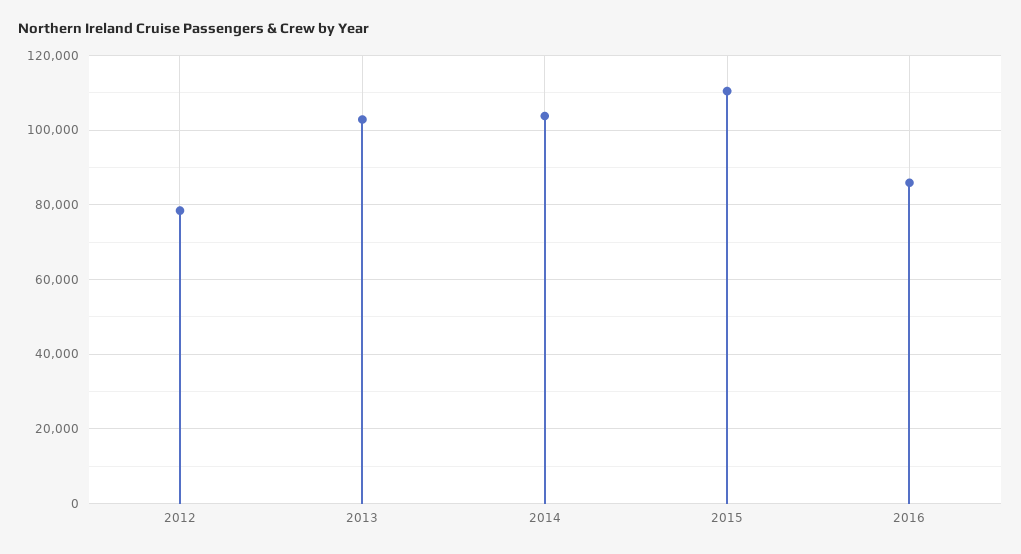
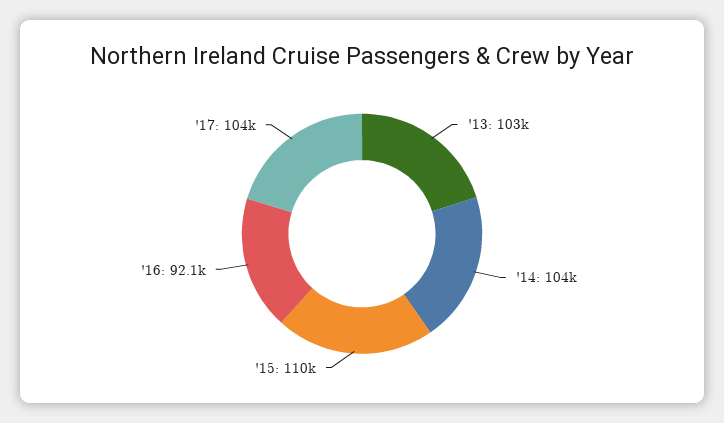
2012: 78000 -> none
2016: 86000 -> 92100
'17: none -> 104000

